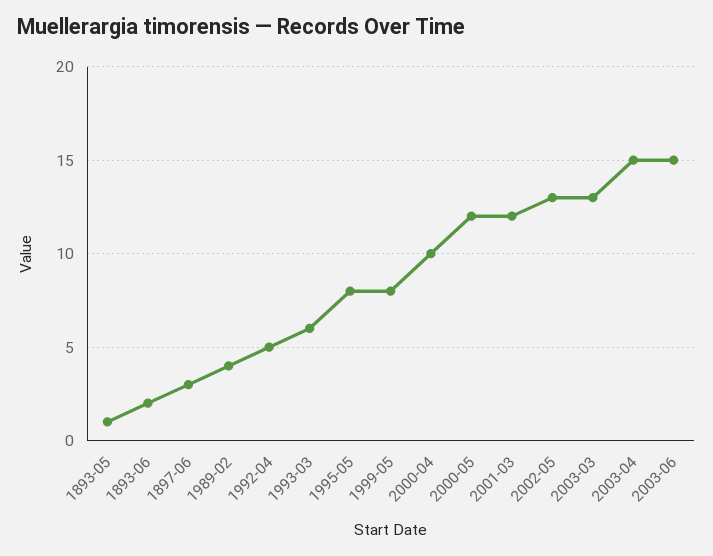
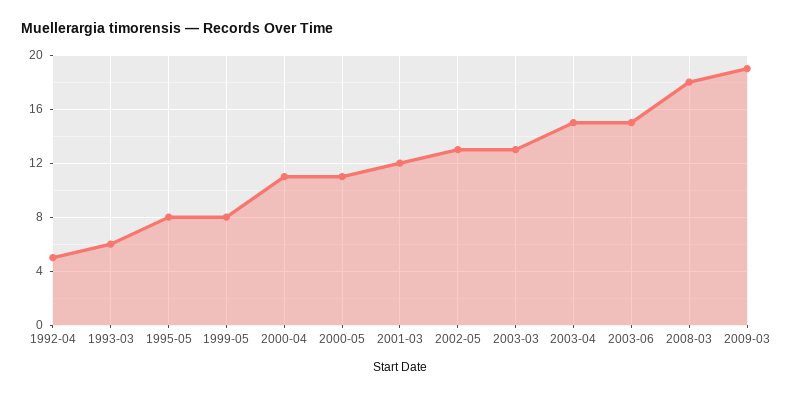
1893-05: 1 -> none
1893-06: 2 -> none
1897-06: 3 -> none
1989-02: 4 -> none
2000-04: 10 -> 11
2000-05: 12 -> 11
2008-03: none -> 18
2009-03: none -> 19

